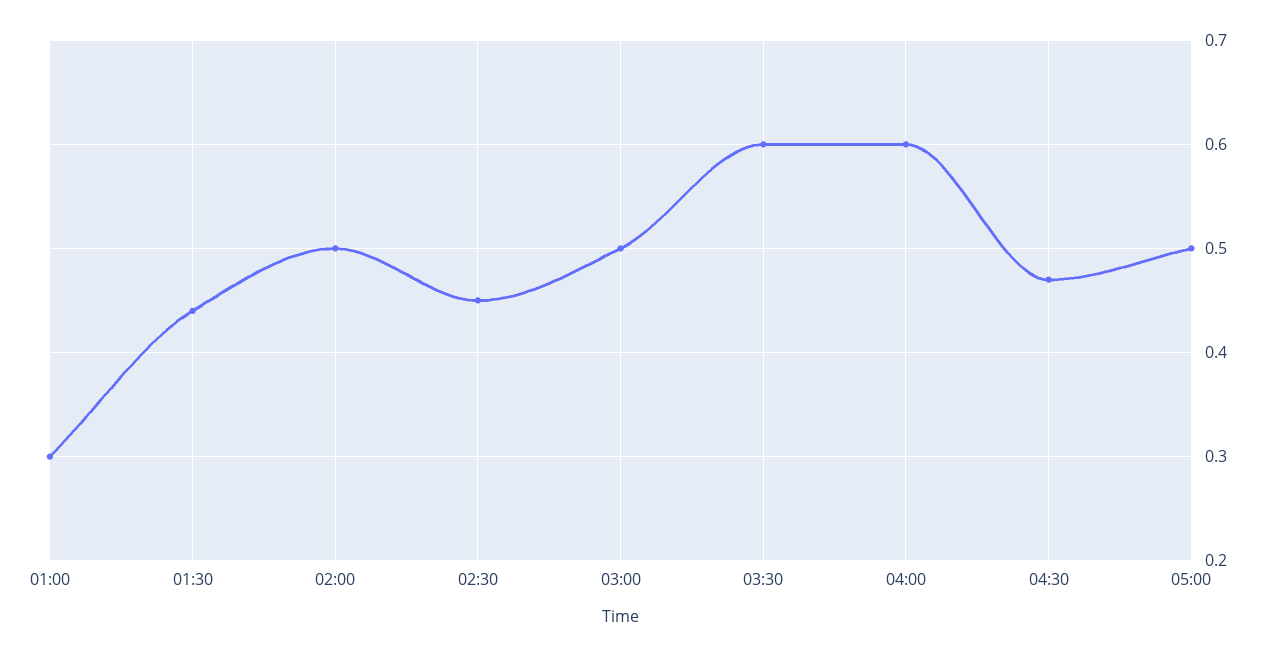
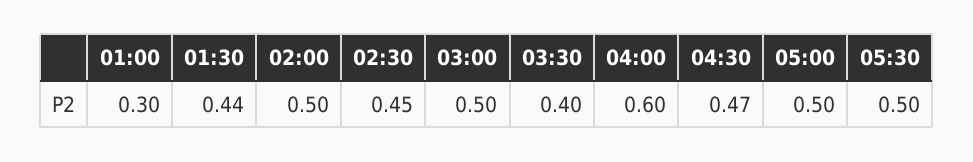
03:30: 0.6 -> 0.4
05:30: none -> 0.5

